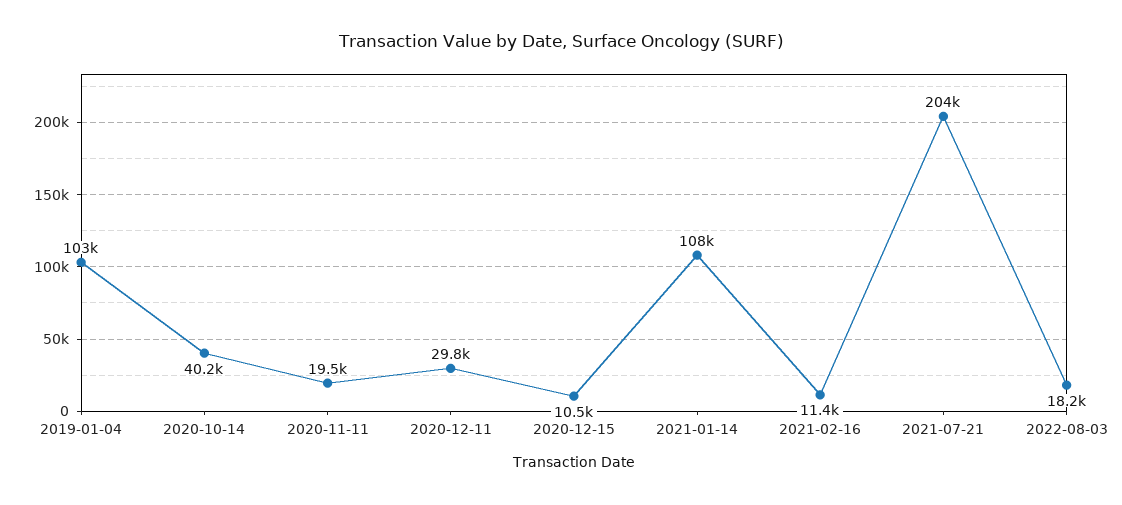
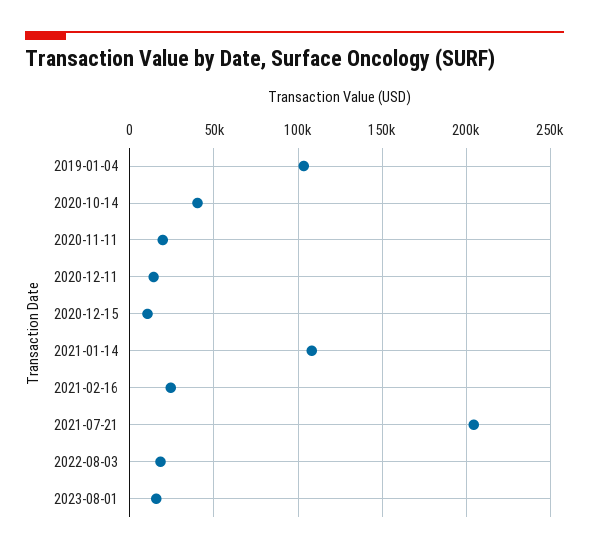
2020-12-11: 29800 -> 15000
2021-02-16: 11400 -> 25000
2023-08-01: none -> 15000

